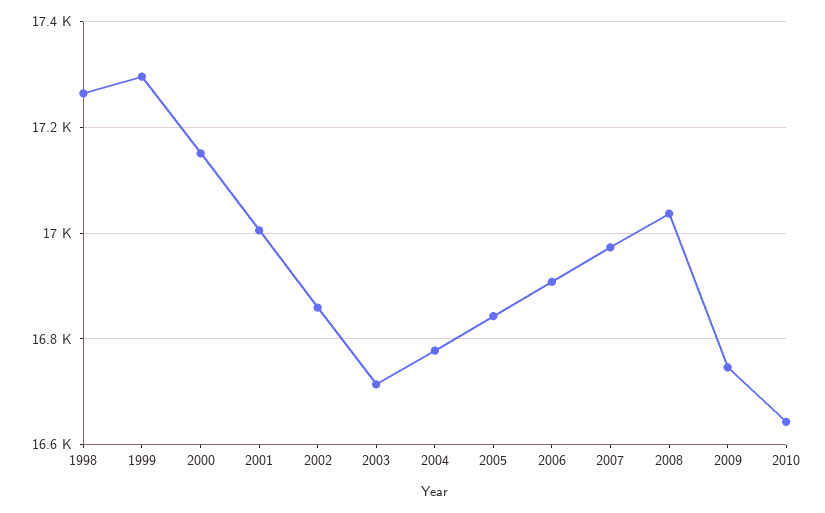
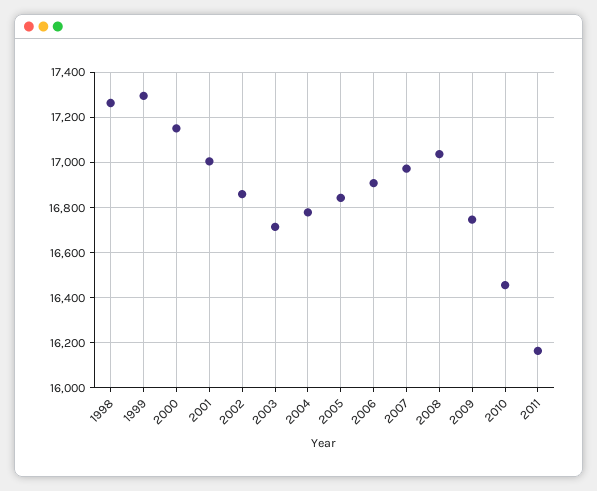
2010: 16640 -> 16450
2011: none -> 16150

